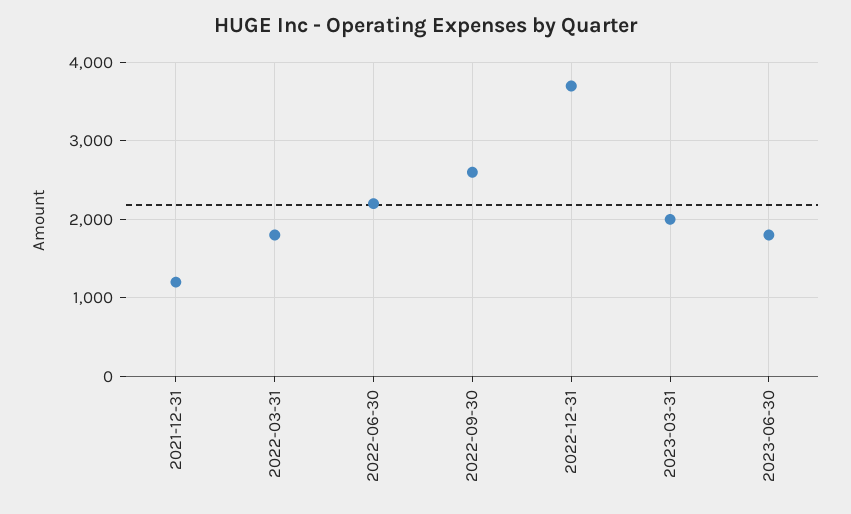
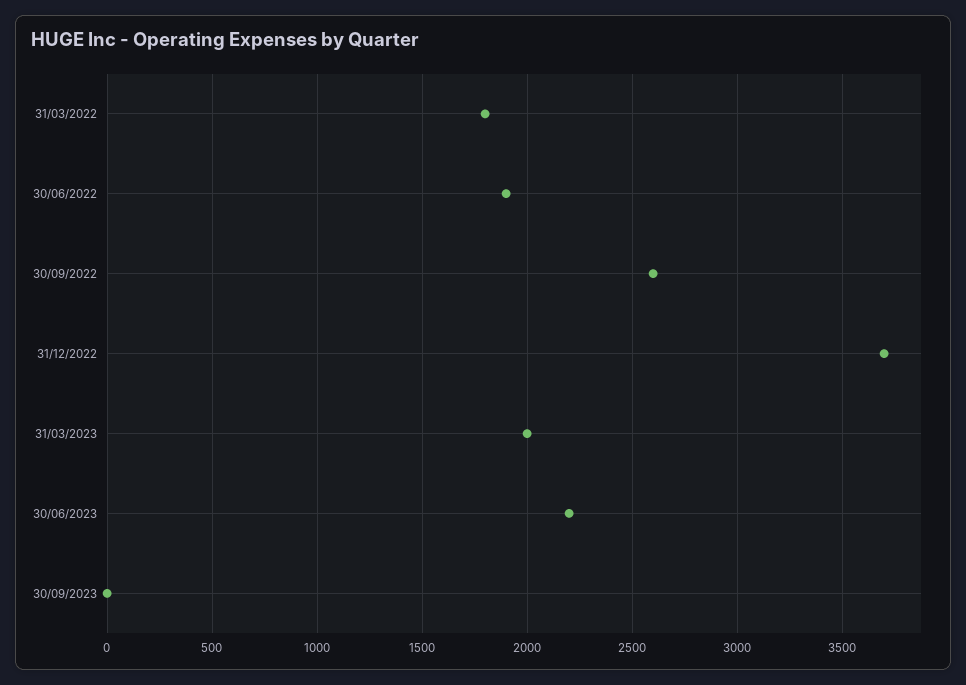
2021-12-31: 1200 -> none
2022-06-30: 2200 -> 1900
2023-06-30: 1800 -> 2200
30/09/2023: none -> 0

